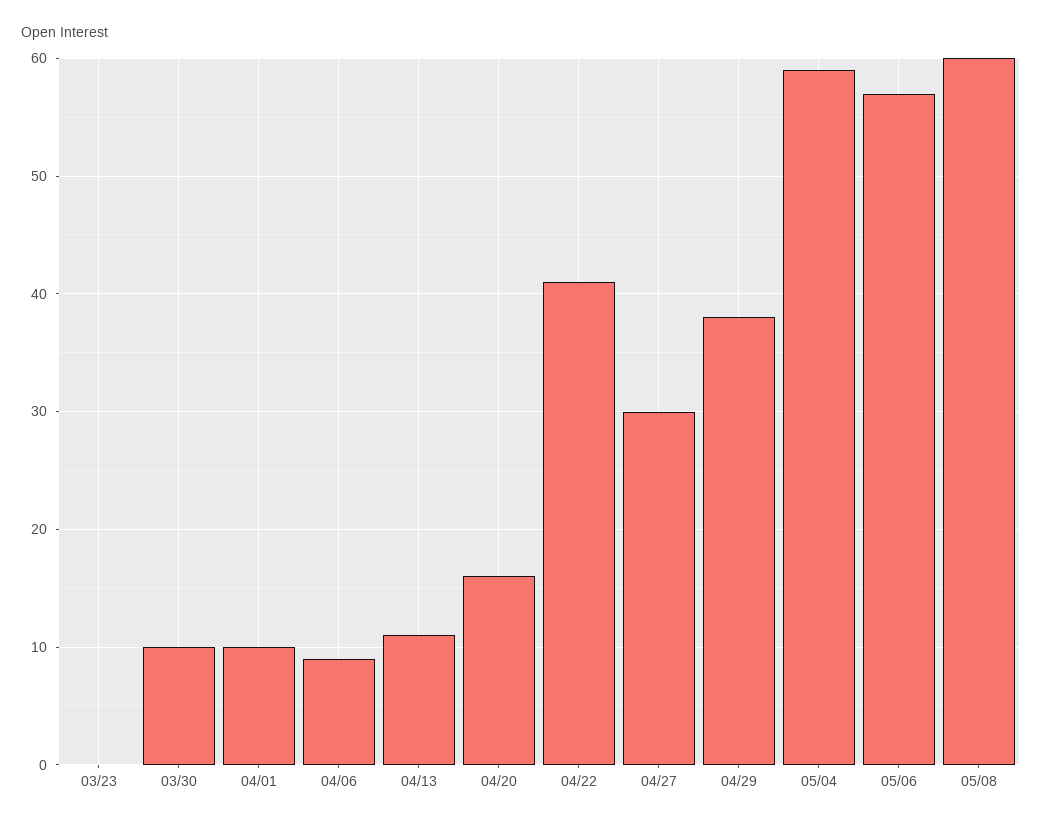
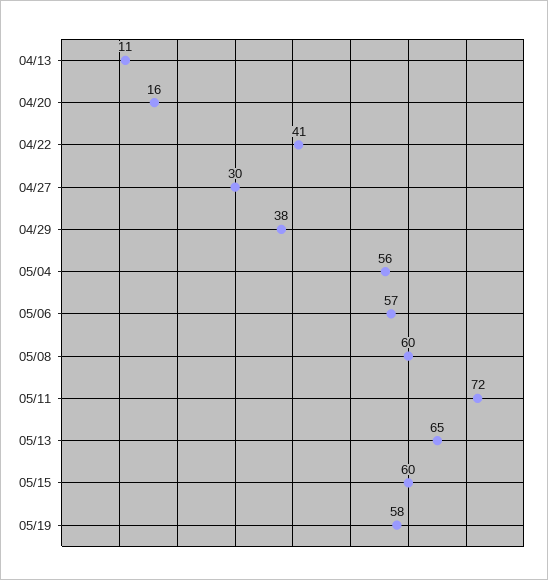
03/23: 0 -> none
03/30: 10 -> none
04/01: 10 -> none
04/06: 9 -> none
05/04: 59 -> 56
05/11: none -> 72
05/13: none -> 65
05/15: none -> 60
05/19: none -> 58

